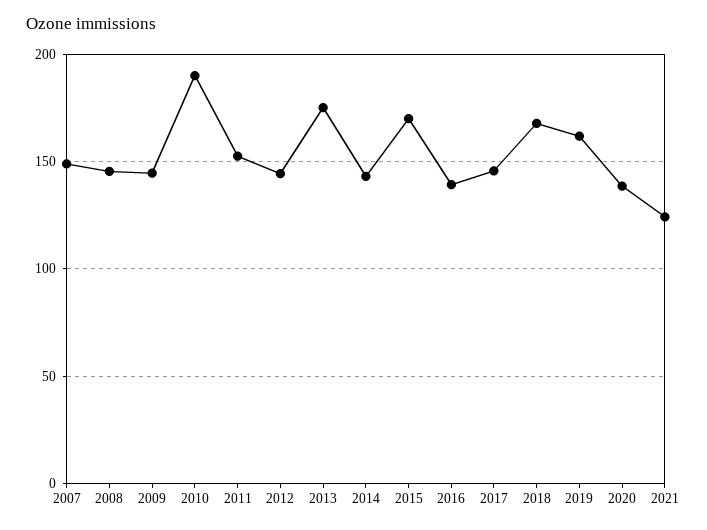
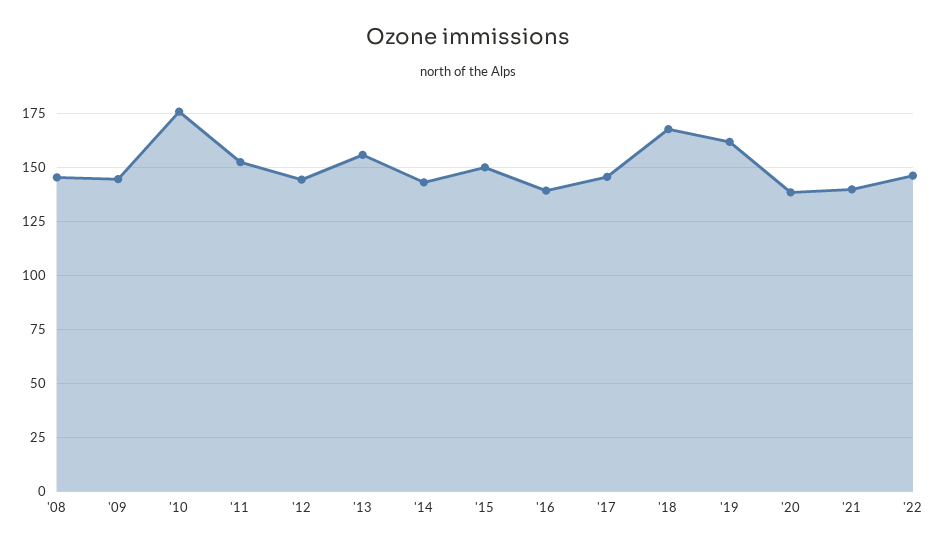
2007: 150 -> none
2010: 190 -> 175
2013: 175 -> 155
2015: 170 -> 150
2021: 125 -> 140
'22: none -> 145

